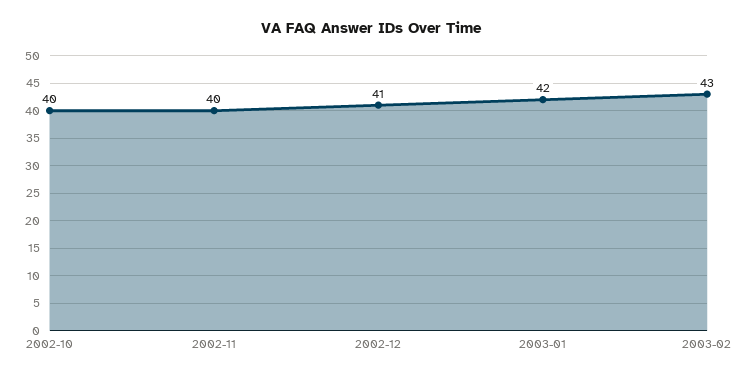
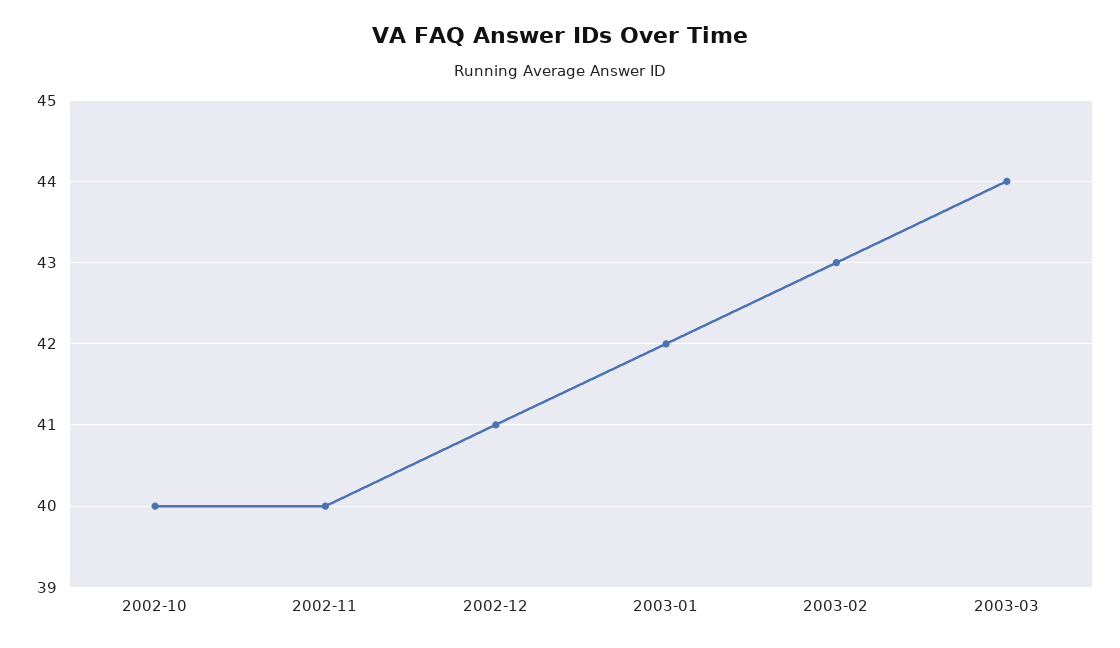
2003-03: none -> 44

